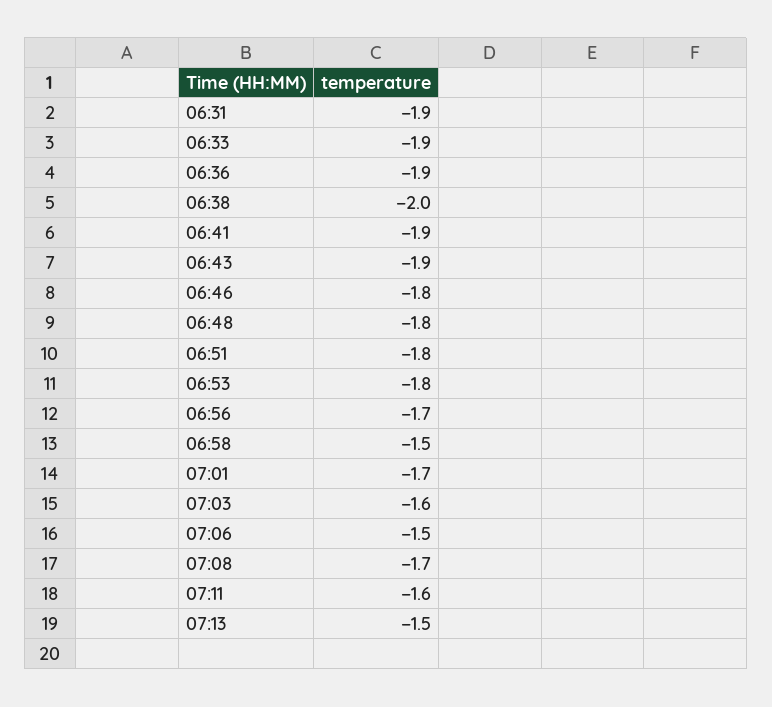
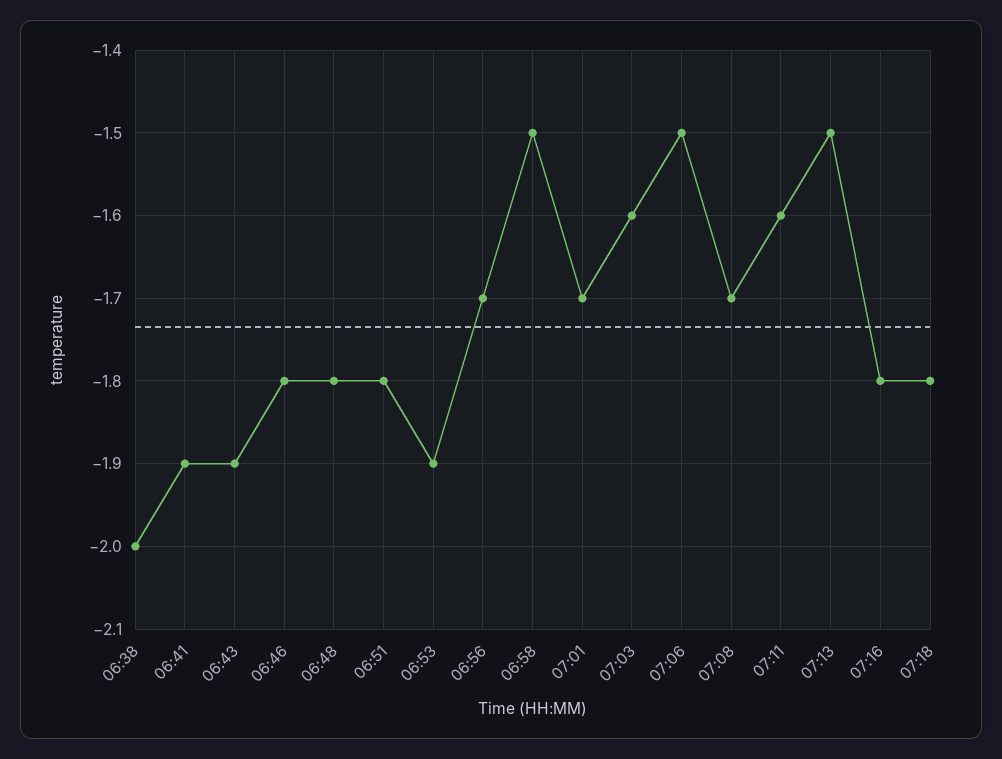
06:31: -1.9 -> none
06:33: -1.9 -> none
06:36: -1.9 -> none
06:53: -1.8 -> -1.9
07:16: none -> -1.8
07:18: none -> -1.8

